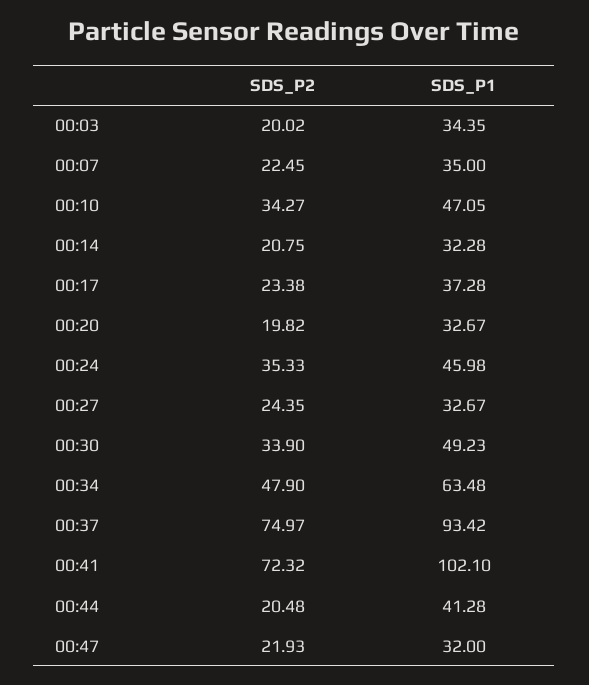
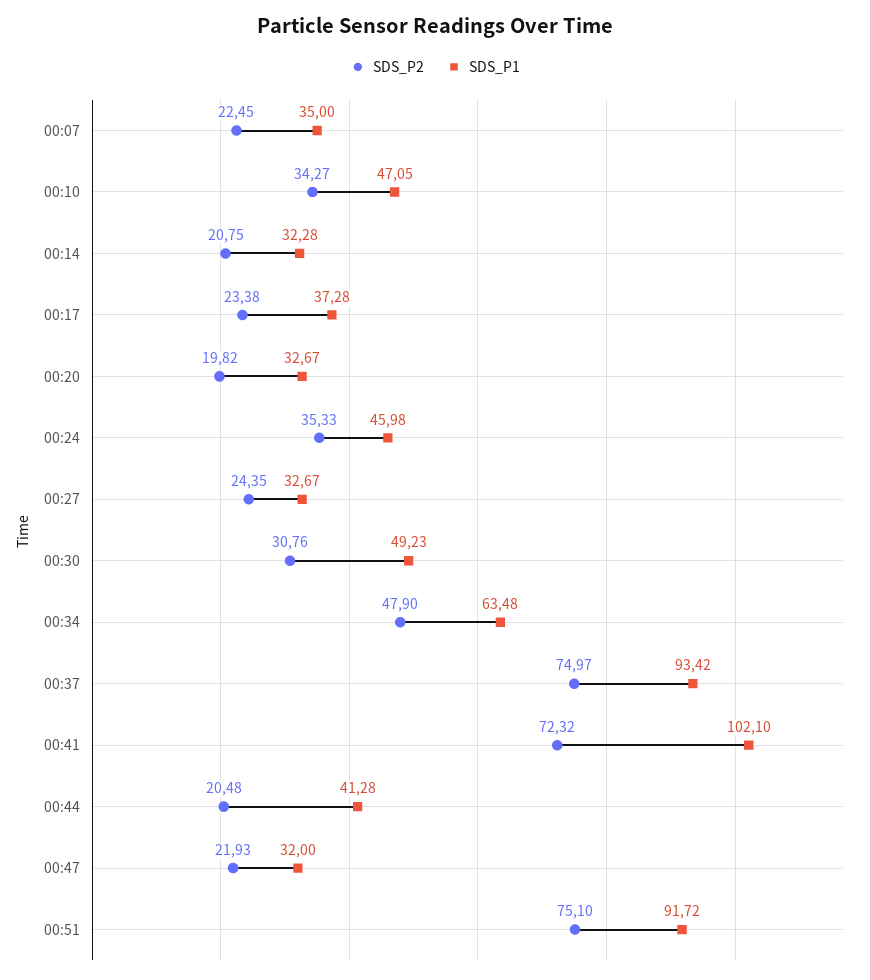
SDS_P2, 00:03: 20.02 -> none
SDS_P1, 00:03: 34.35 -> none
SDS_P2, 00:30: 33.9 -> 30.76
SDS_P2, 00:51: none -> 75.1
SDS_P1, 00:51: none -> 91.72

